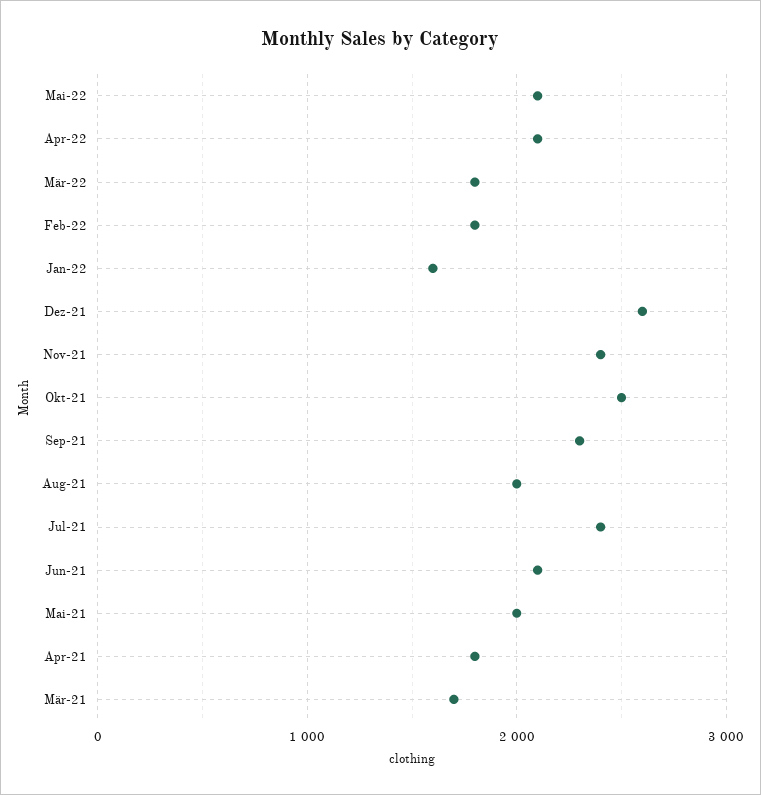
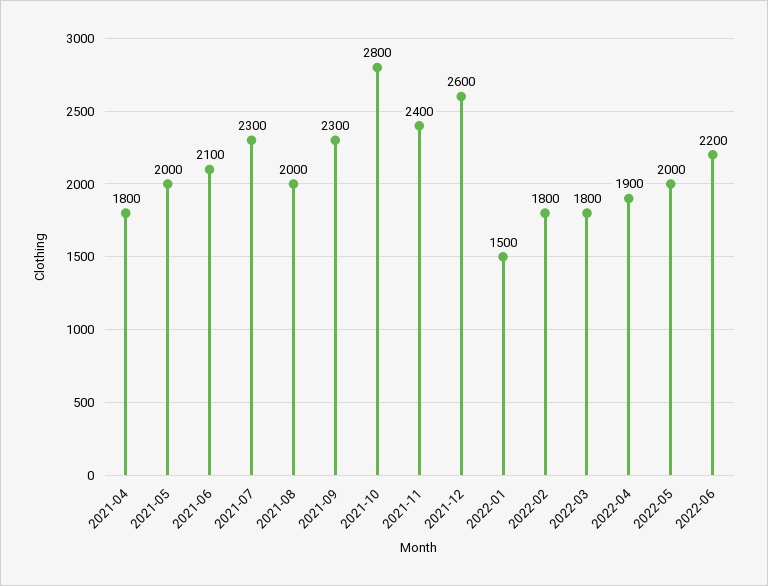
Mai-22: 2100 -> 2000
Apr-22: 2100 -> 1900
Jan-22: 1600 -> 1500
Okt-21: 2500 -> 2800
Jul-21: 2400 -> 2300
Mär-21: 1700 -> none
2022-06: none -> 2200

